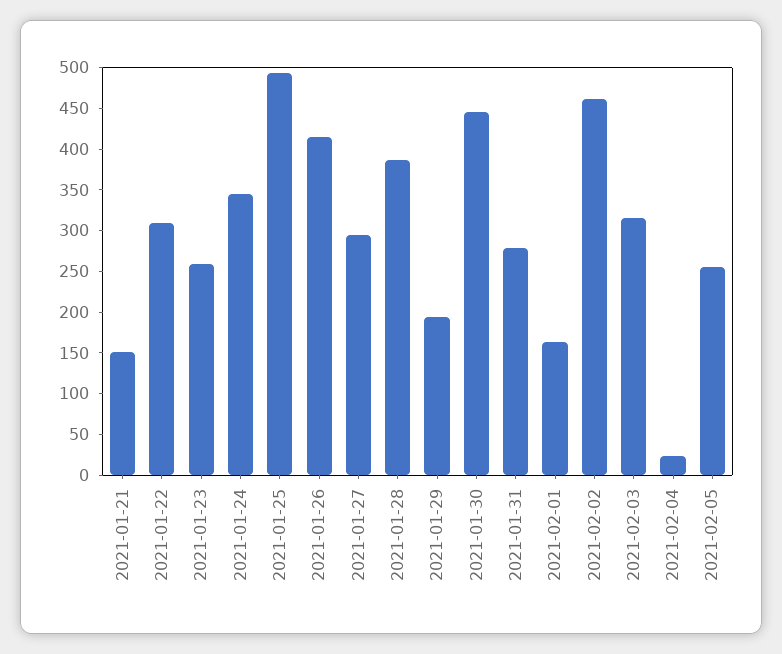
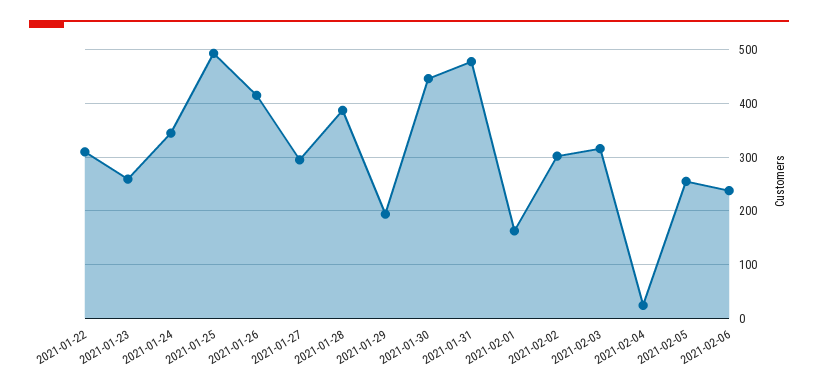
2021-01-21: 150 -> none
2021-01-31: 280 -> 480
2021-02-02: 460 -> 300
2021-02-06: none -> 240

